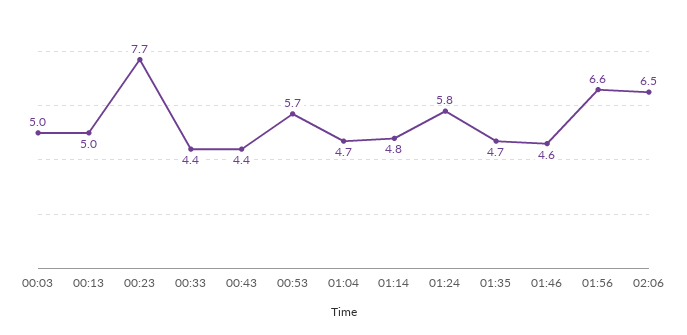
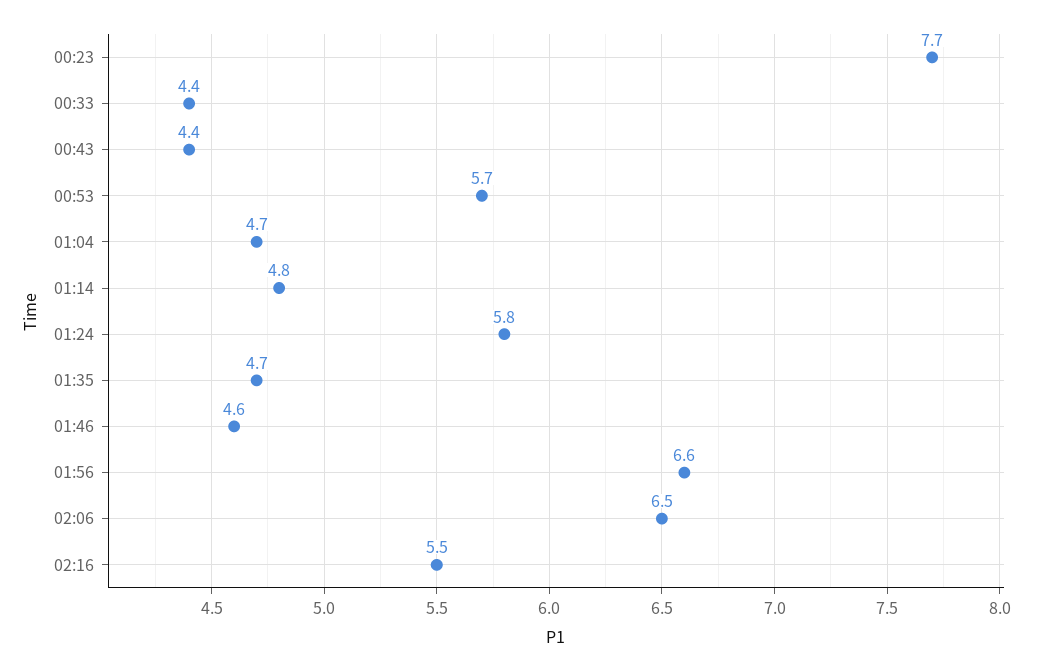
00:03: 5 -> none
00:13: 5 -> none
02:16: none -> 5.5

